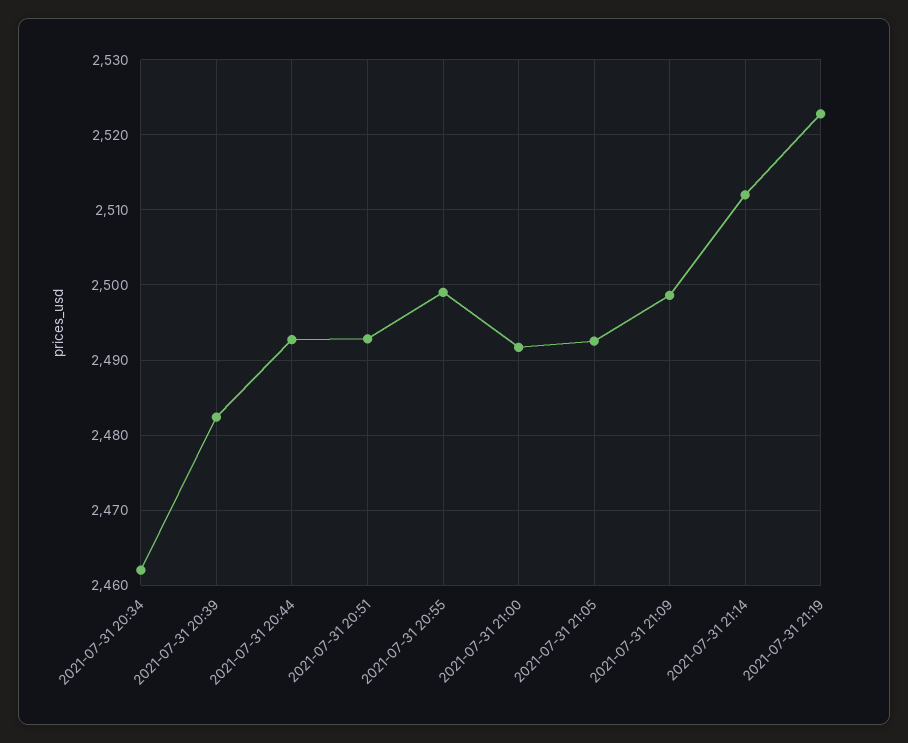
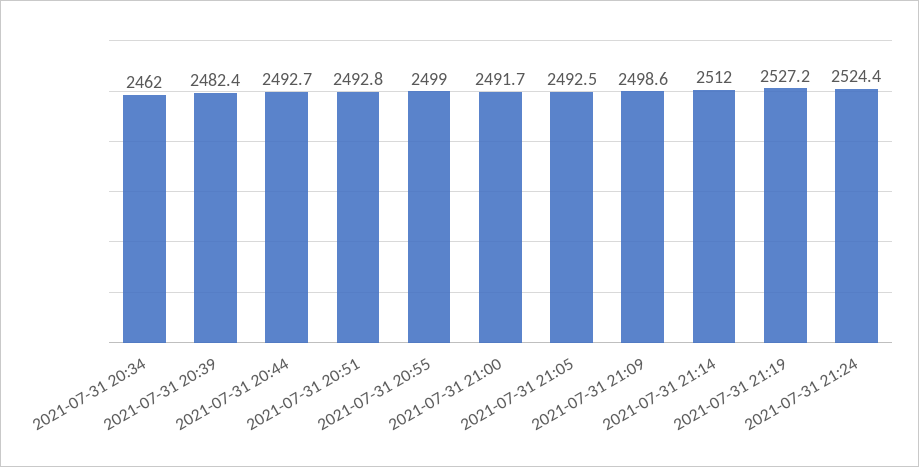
2021-07-31 21:19: 2523 -> 2527.2
2021-07-31 21:24: none -> 2524.4

